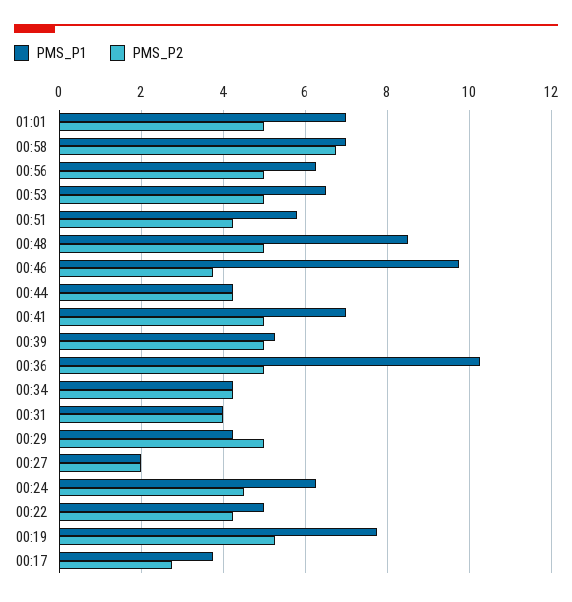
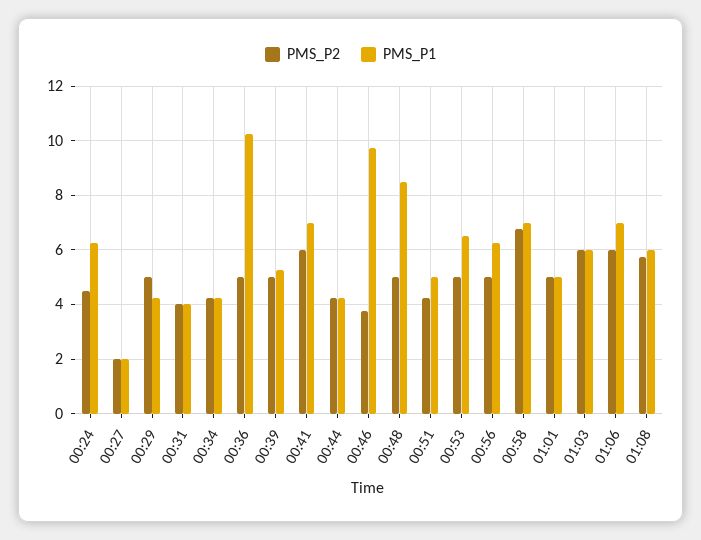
PMS_P1, 01:01: 7 -> 5
PMS_P1, 00:51: 5.8 -> 5
PMS_P2, 00:41: 5 -> 6
PMS_P1, 00:22: 5 -> none
PMS_P2, 00:22: 4.2 -> none
PMS_P1, 00:19: 7.8 -> none
PMS_P2, 00:19: 5.2 -> none
PMS_P1, 00:17: 3.8 -> none
PMS_P2, 00:17: 2.8 -> none
PMS_P2, 01:03: none -> 6
PMS_P1, 01:03: none -> 6
PMS_P2, 01:06: none -> 6
PMS_P1, 01:06: none -> 7
PMS_P2, 01:08: none -> 5.75
PMS_P1, 01:08: none -> 6

